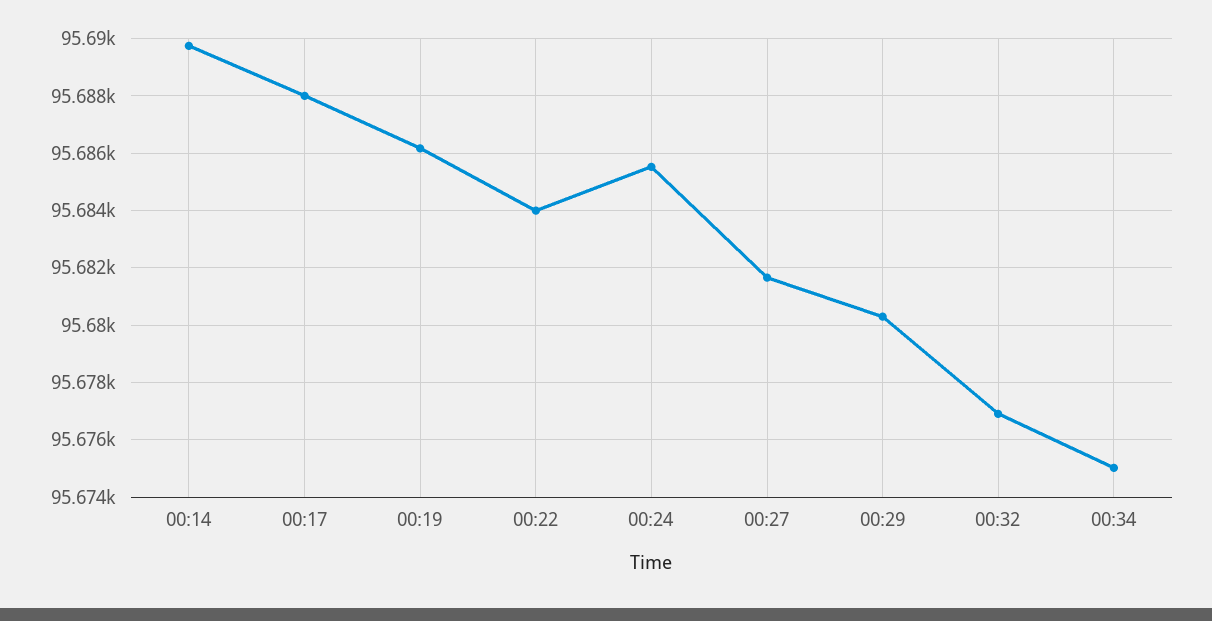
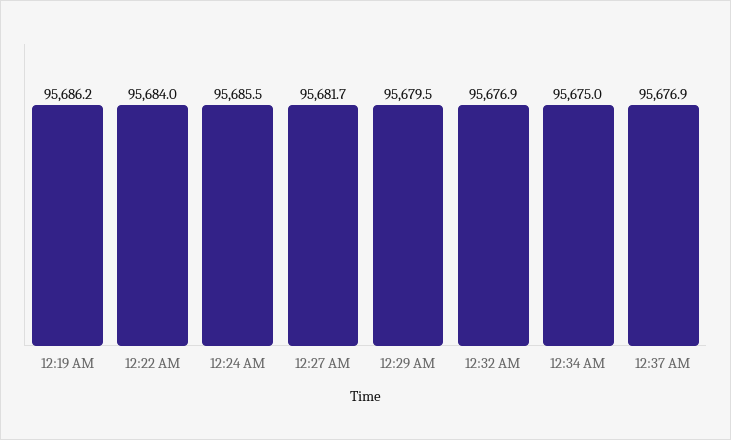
00:14: 95689.75 -> none
00:17: 95688 -> none
00:29: 95680.25 -> 95679.5
12:37 AM: none -> 95676.9

